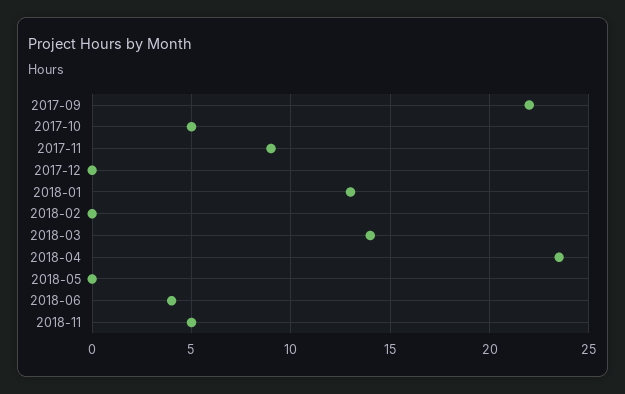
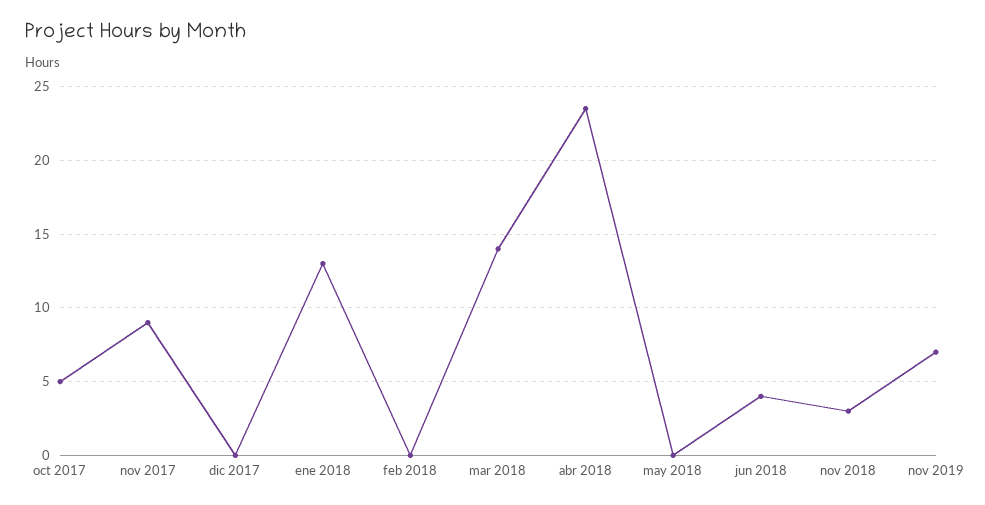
2017-09: 22 -> none
2018-11: 5 -> 3
nov 2019: none -> 7

